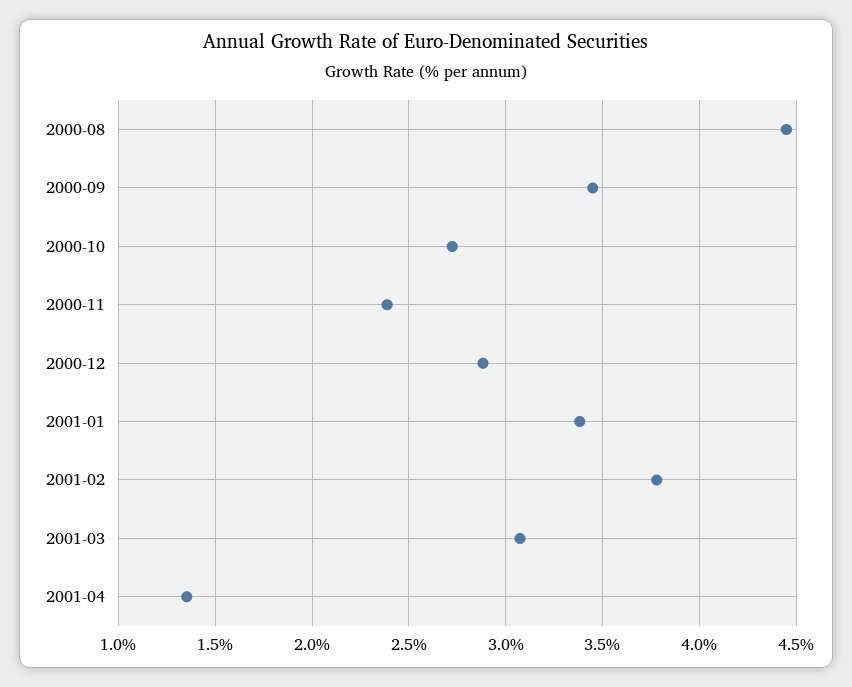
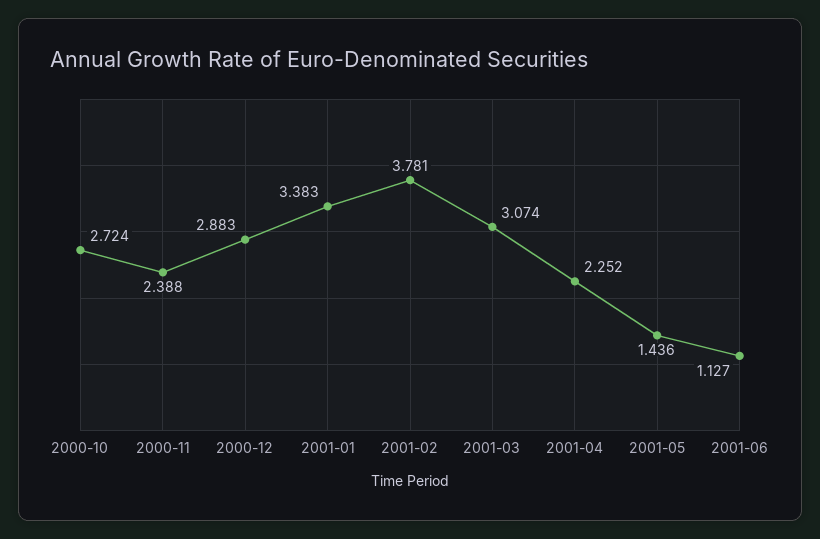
2000-08: 4.45 -> none
2000-09: 3.45 -> none
2001-04: 1.35 -> 2.252
2001-05: none -> 1.436
2001-06: none -> 1.127

